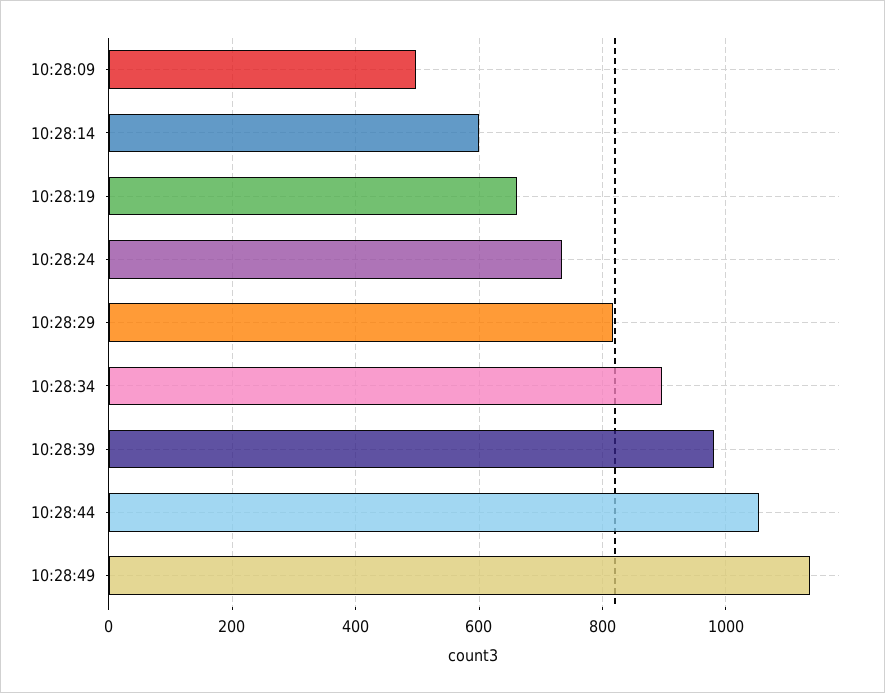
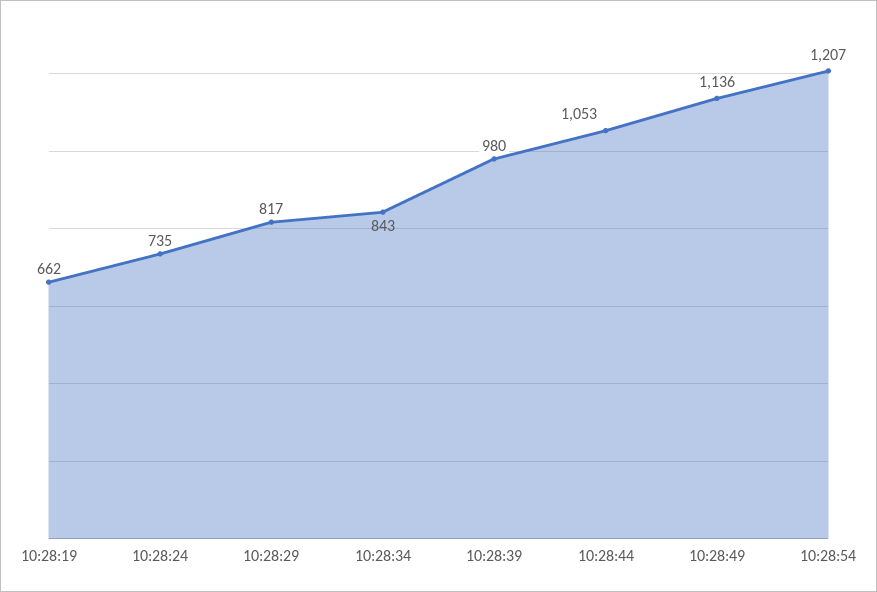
10:28:09: 500 -> none
10:28:14: 600 -> none
10:28:34: 900 -> 843
10:28:54: none -> 1207

